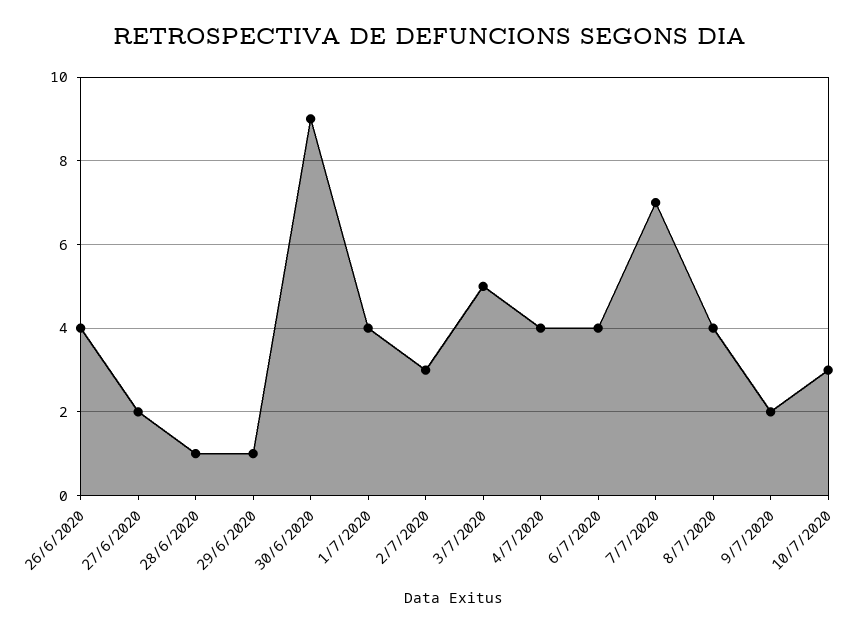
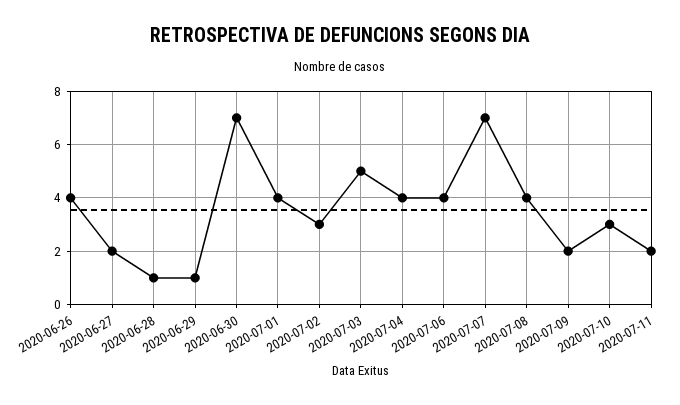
30/6/2020: 9 -> 7
2020-07-11: none -> 2

